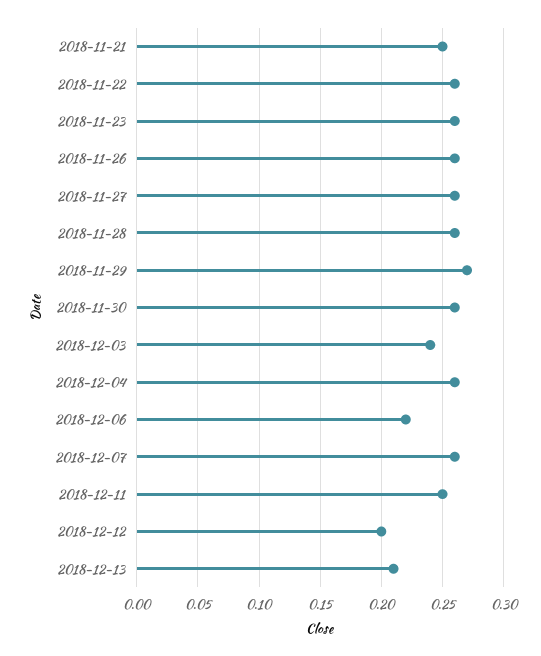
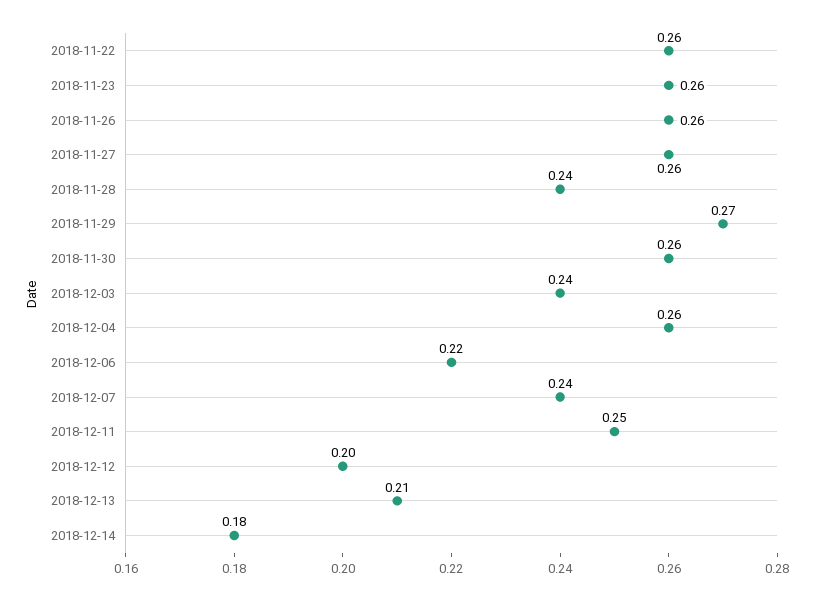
2018-11-21: 0.25 -> none
2018-11-28: 0.26 -> 0.24
2018-12-07: 0.26 -> 0.24
2018-12-14: none -> 0.18

